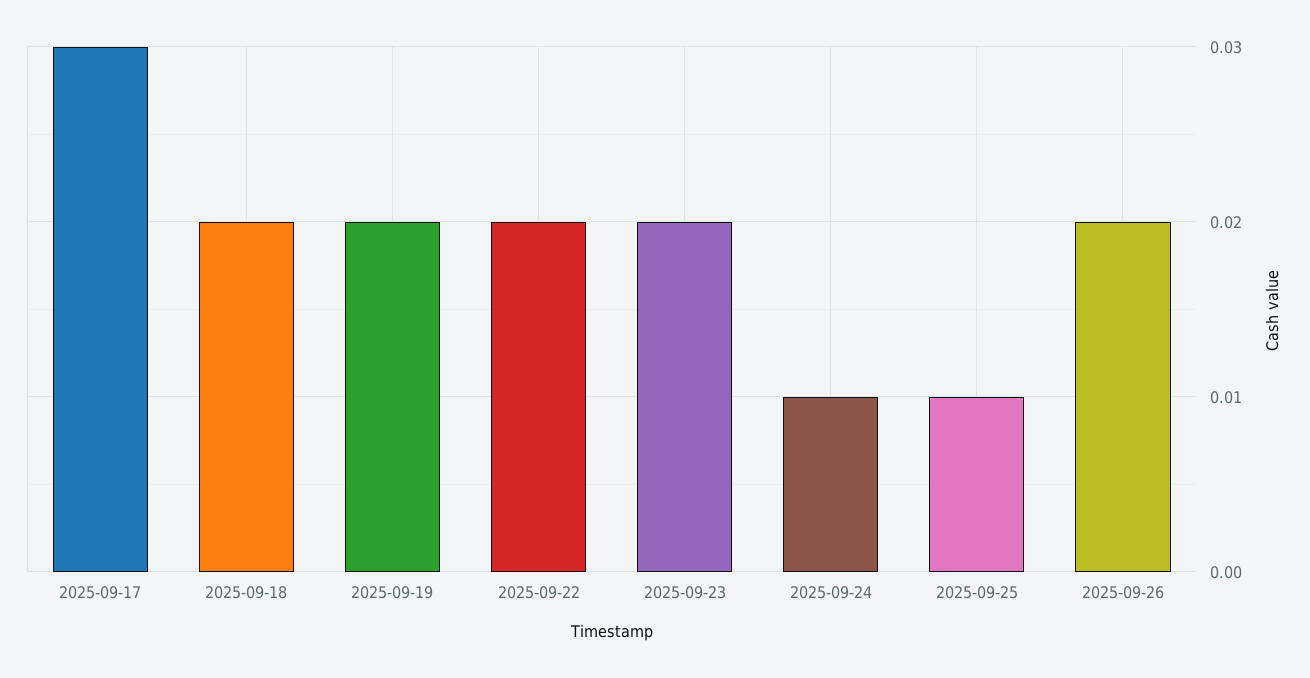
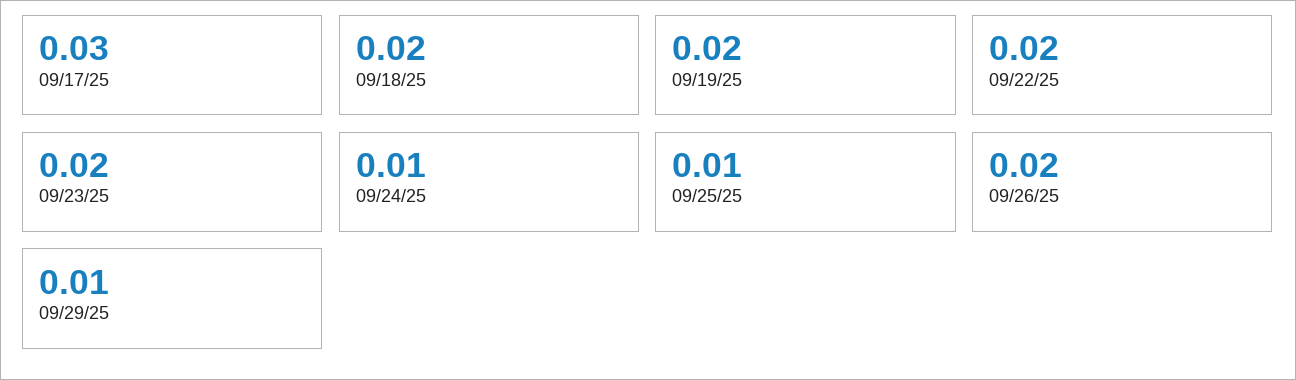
09/29/25: none -> 0.01

